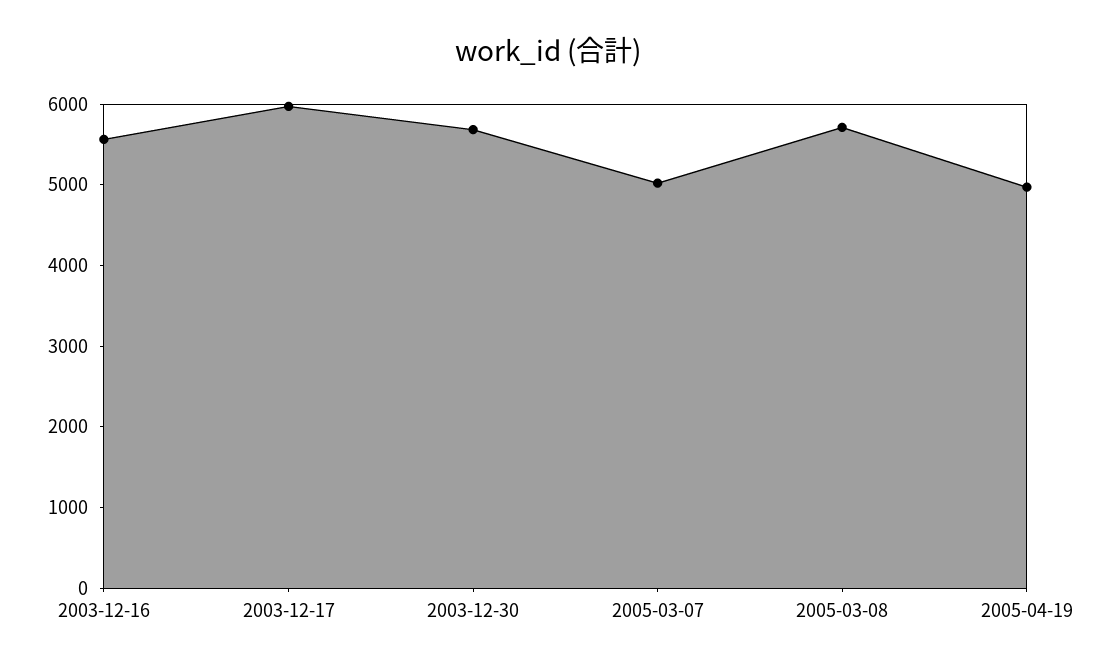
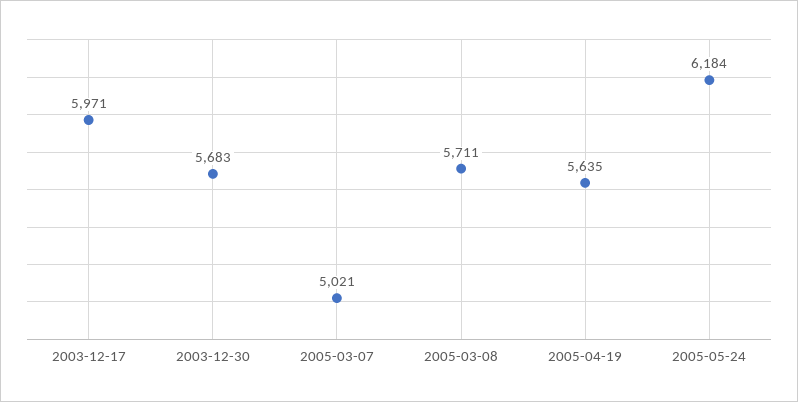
2003-12-16: 5600 -> none
2005-04-19: 5000 -> 5635
2005-05-24: none -> 6184

